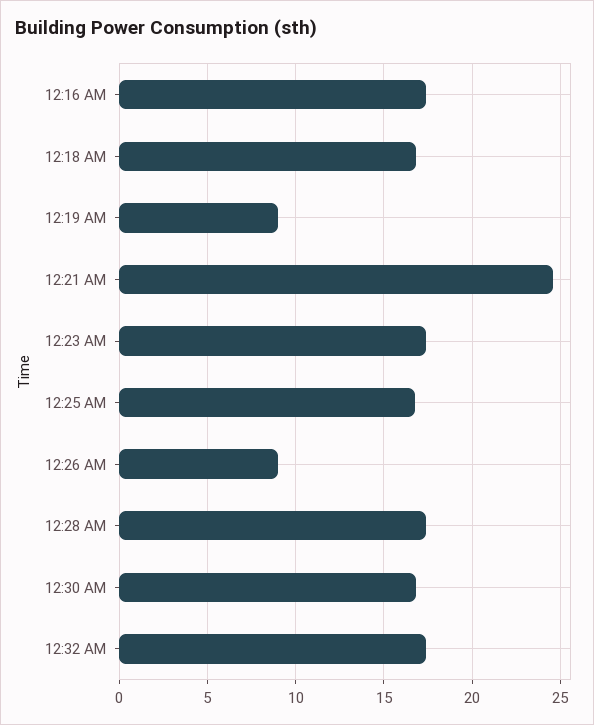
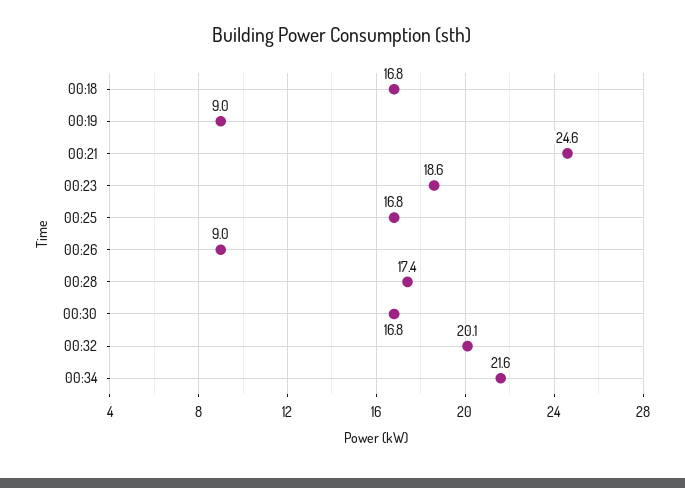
12:16 AM: 17.5 -> none
12:23 AM: 17.5 -> 18.6
12:32 AM: 17.5 -> 20.1
00:34: none -> 21.6

